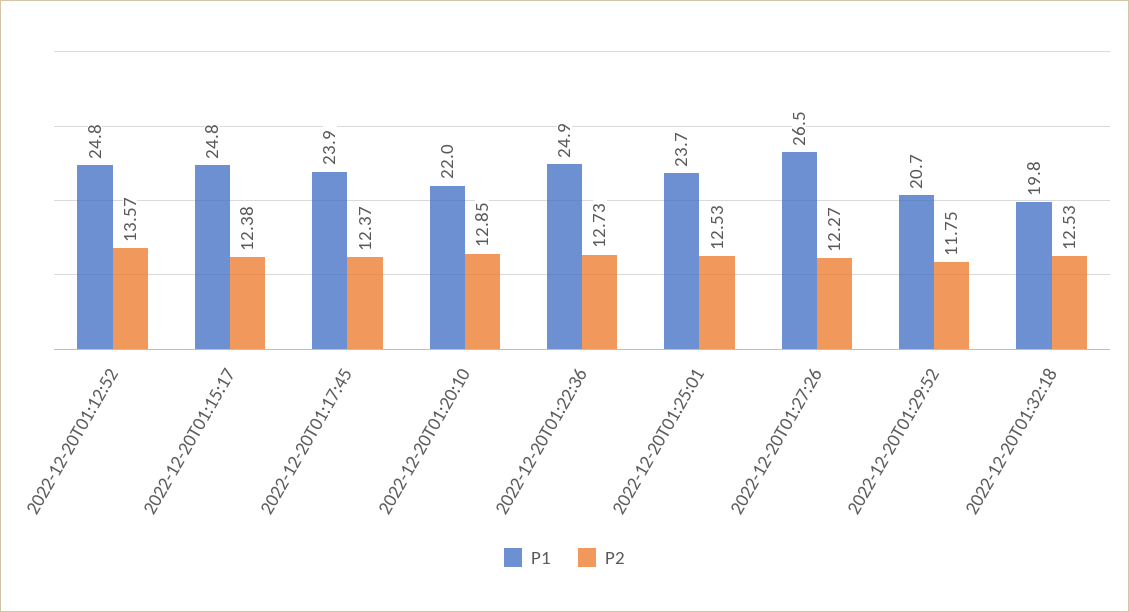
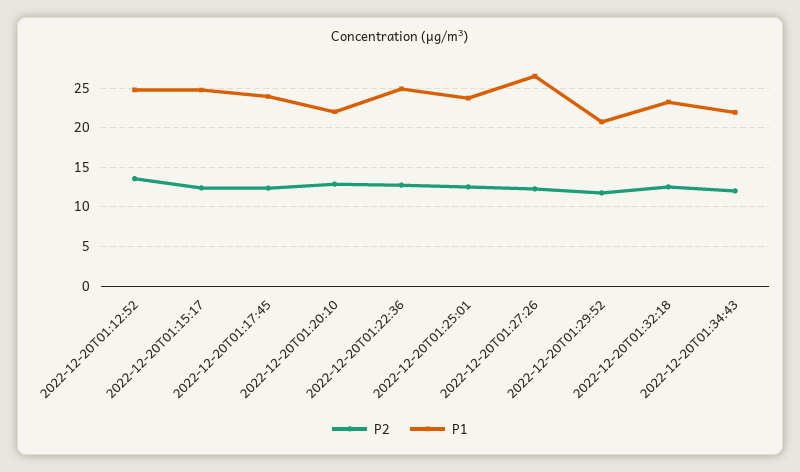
P1, 2022-12-20T01:32:18: 19.8 -> 23
P2, 2022-12-20T01:34:43: none -> 12
P1, 2022-12-20T01:34:43: none -> 22

